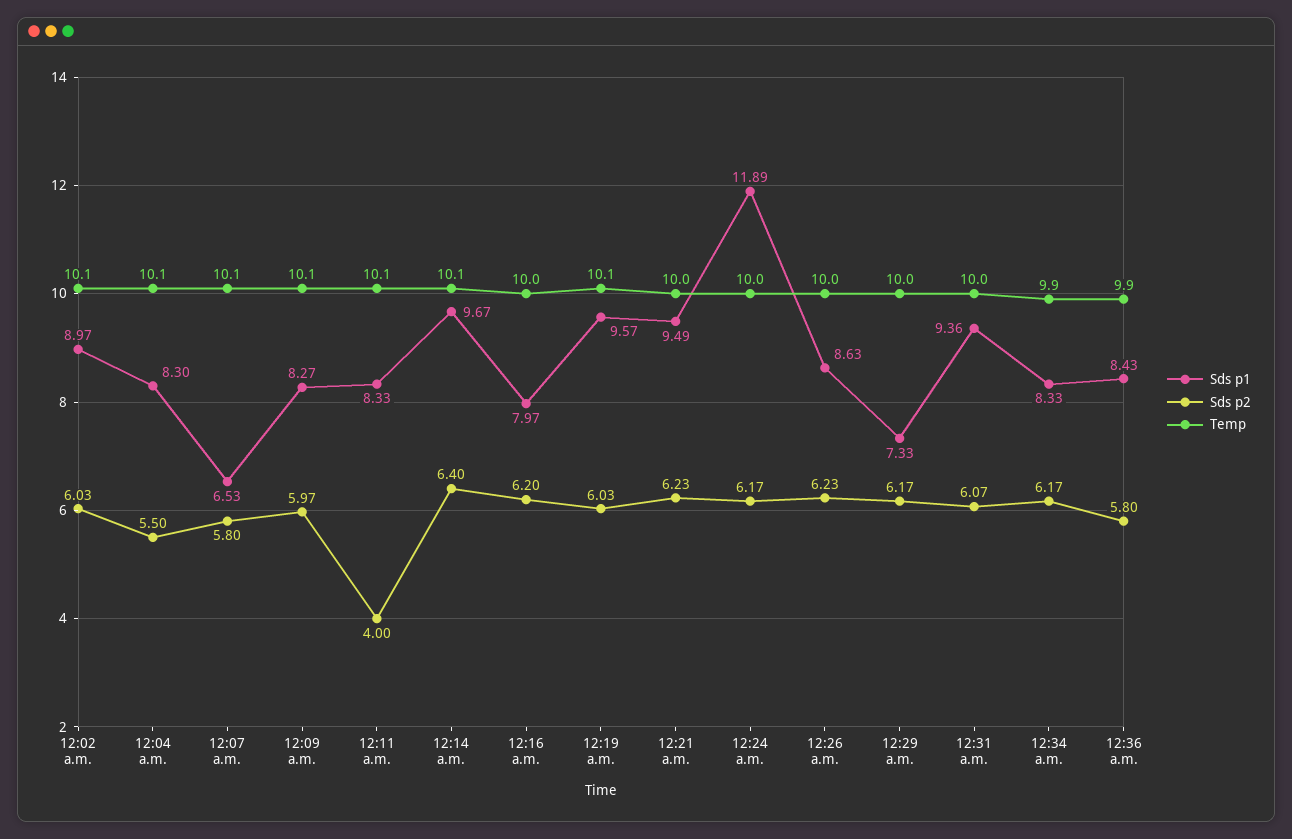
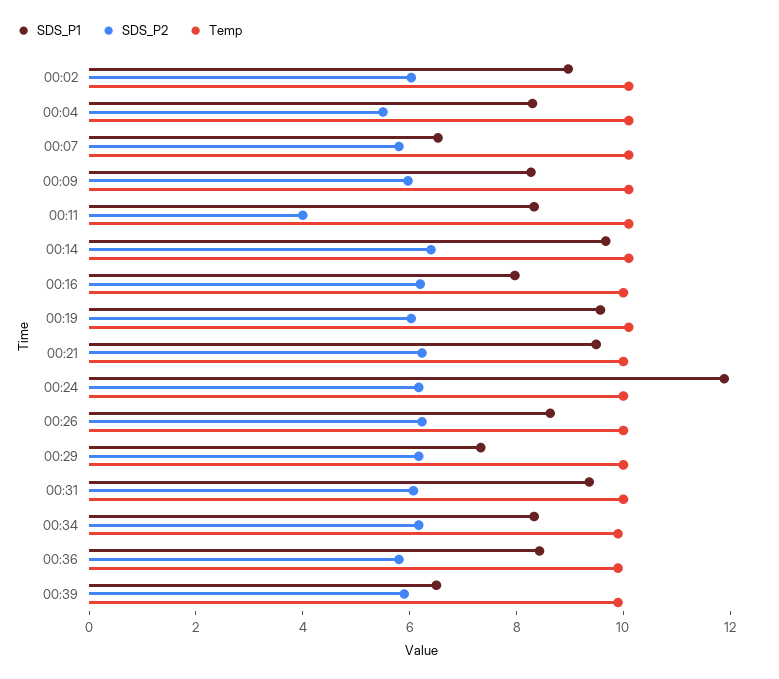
Sds p1, 00:39: none -> 6.5
Sds p2, 00:39: none -> 6
Temp, 00:39: none -> 10

